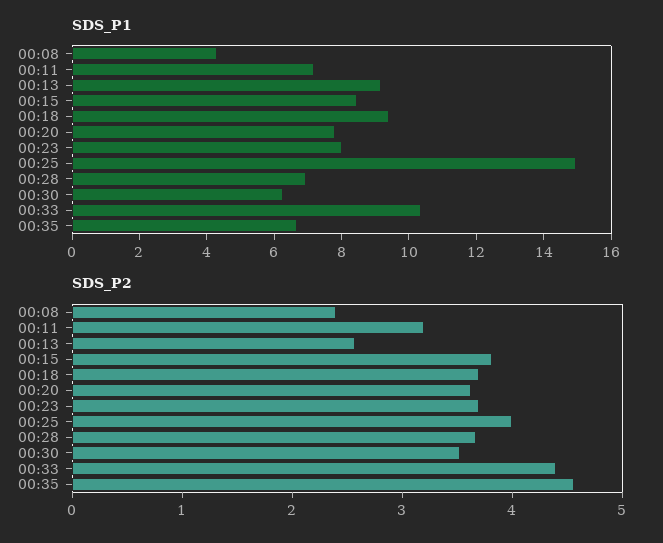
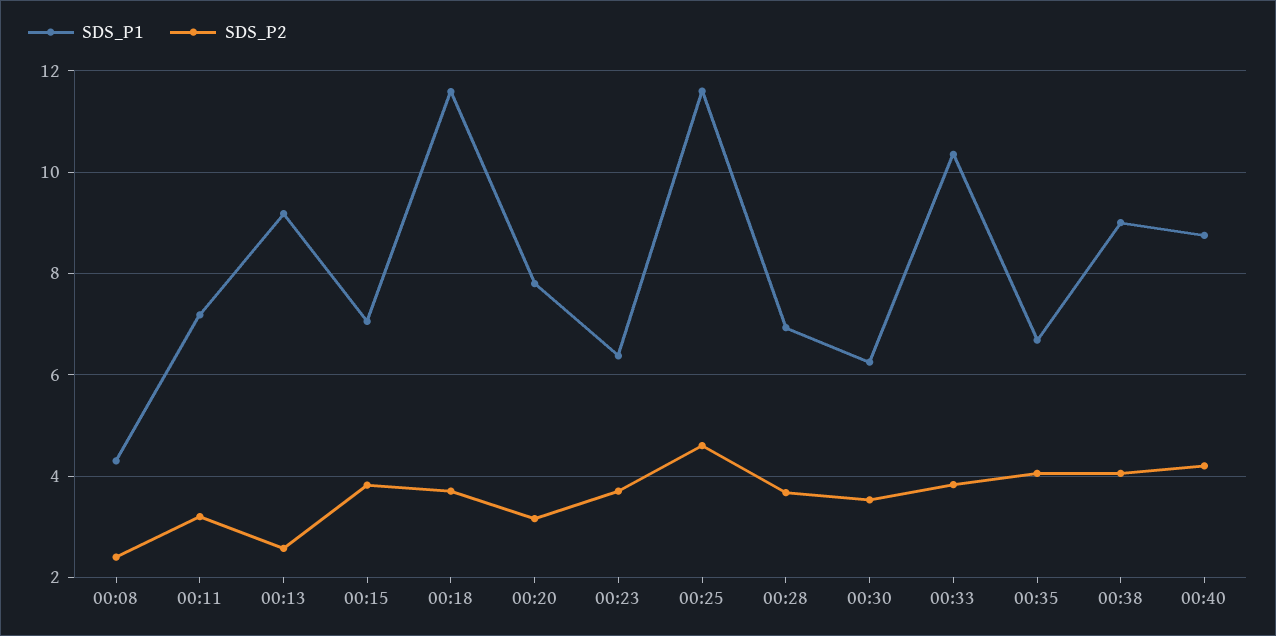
SDS_P1, 00:15: 8.5 -> 7
SDS_P1, 00:18: 9.5 -> 11.6
SDS_P1, 00:23: 8 -> 6.4
SDS_P1, 00:25: 15 -> 11.6
SDS_P2, 00:20: 3.6 -> 3.2
SDS_P2, 00:25: 4 -> 4.6
SDS_P2, 00:33: 4.4 -> 3.8
SDS_P2, 00:35: 4.6 -> 4
SDS_P1, 00:38: none -> 9
SDS_P2, 00:38: none -> 4
SDS_P1, 00:40: none -> 8.8
SDS_P2, 00:40: none -> 4.2

